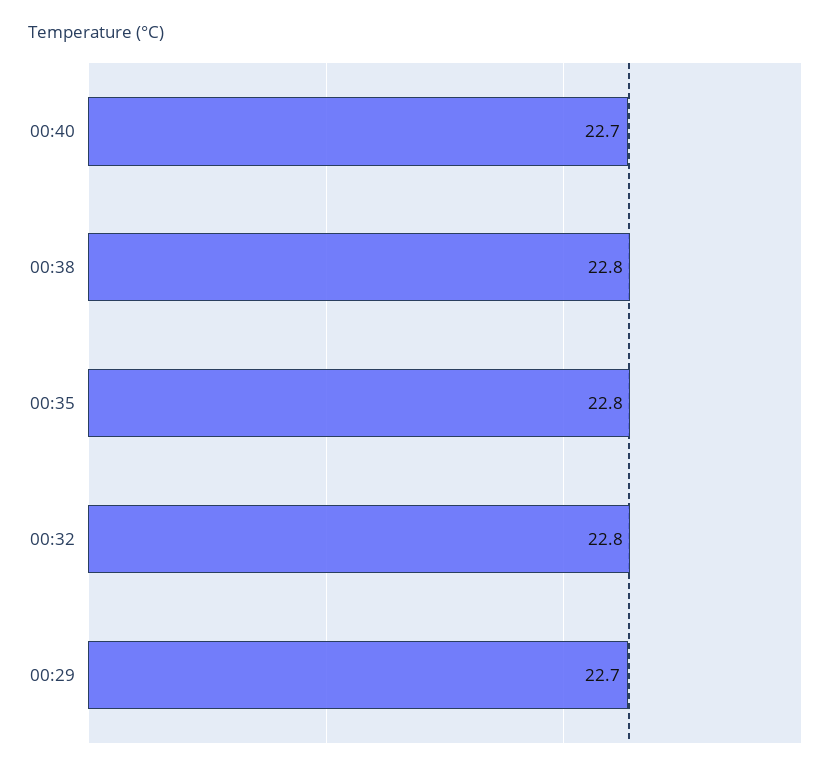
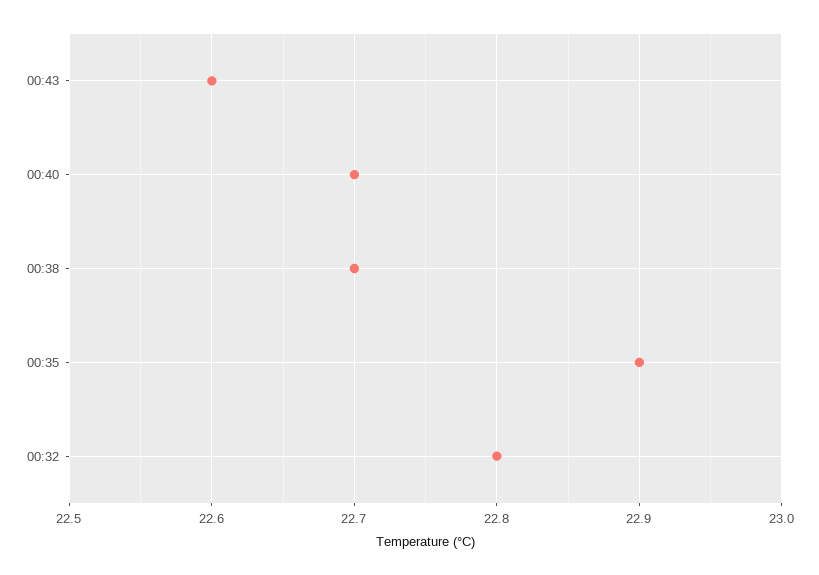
00:38: 22.8 -> 22.7
00:35: 22.8 -> 22.9
00:29: 22.7 -> none
00:43: none -> 22.6

